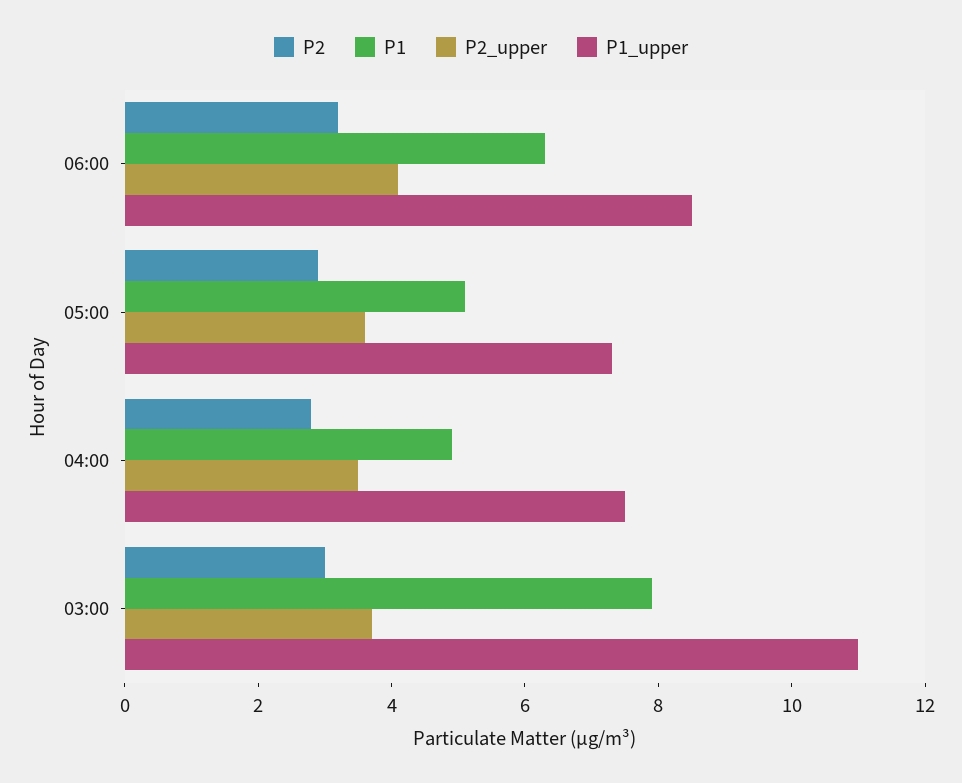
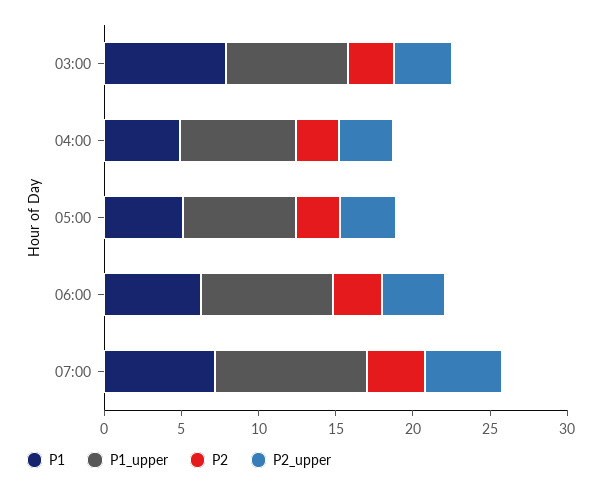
P1_upper, 03:00: 11 -> 8
P1, 07:00: none -> 7
P1_upper, 07:00: none -> 10
P2, 07:00: none -> 4
P2_upper, 07:00: none -> 5

